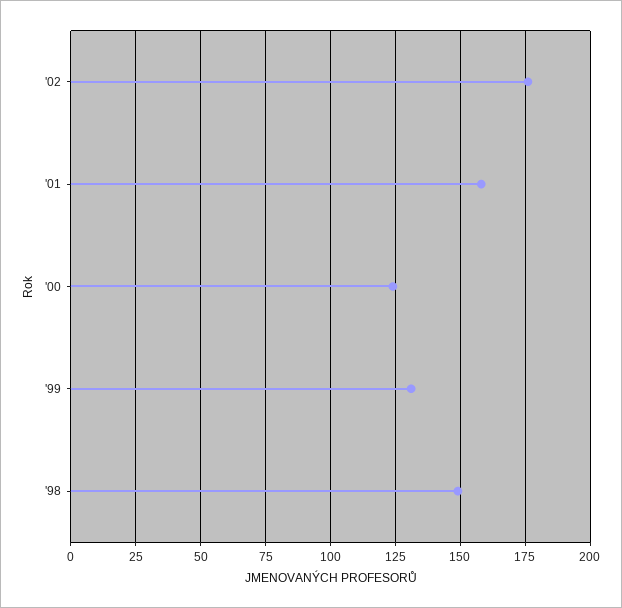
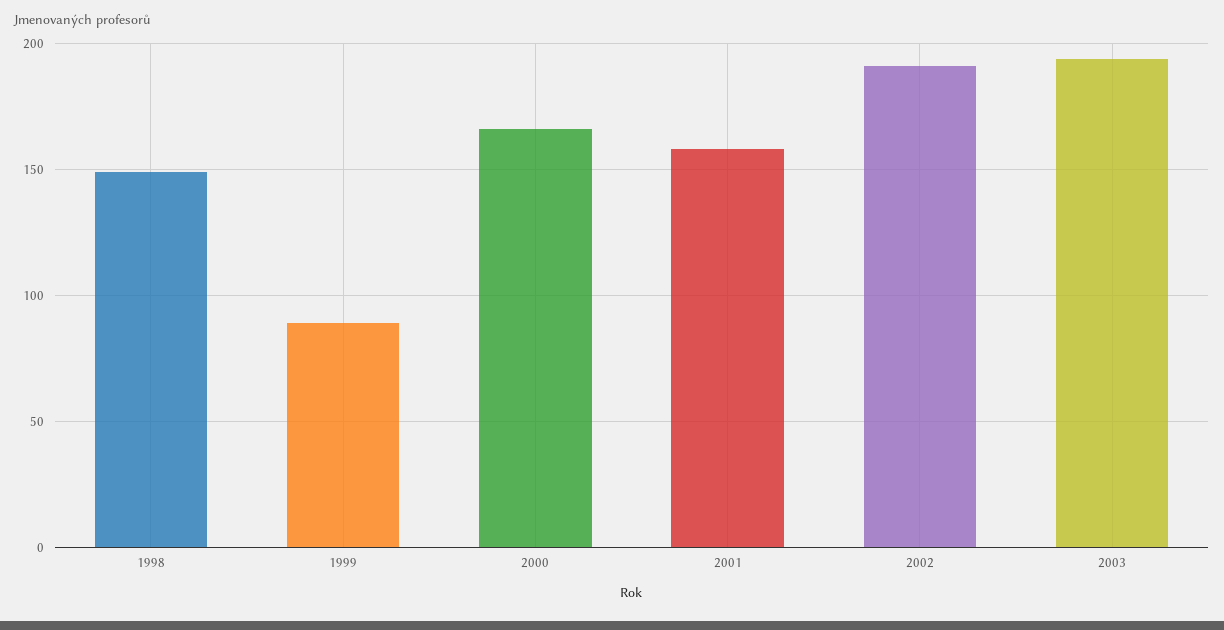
'02: 175 -> 190
'00: 125 -> 165
'99: 130 -> 90
2003: none -> 195

